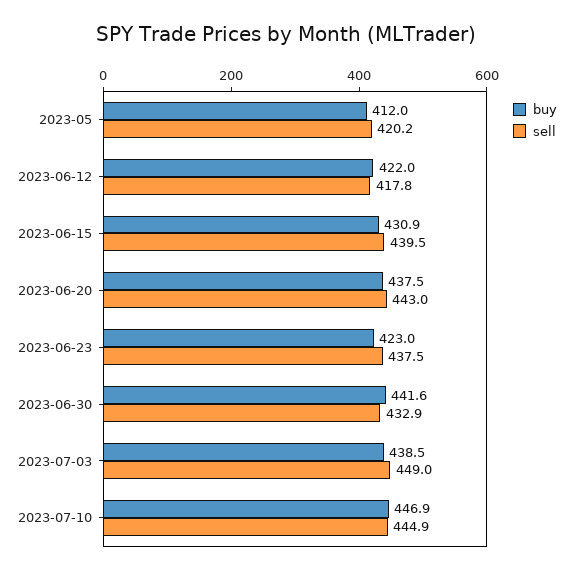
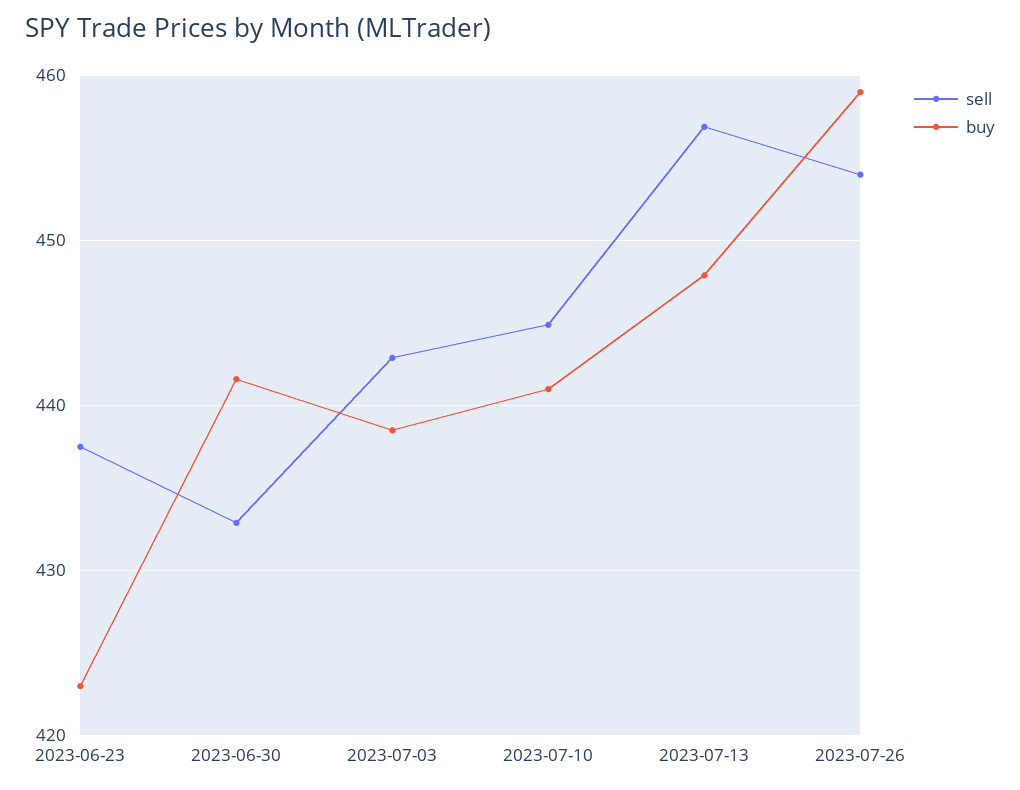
buy, 2023-05: 412 -> none
sell, 2023-05: 420.2 -> none
buy, 2023-06-12: 422 -> none
sell, 2023-06-12: 417.8 -> none
buy, 2023-06-15: 430.9 -> none
sell, 2023-06-15: 439.5 -> none
buy, 2023-06-20: 437.5 -> none
sell, 2023-06-20: 443 -> none
sell, 2023-07-03: 449 -> 443
buy, 2023-07-10: 446.9 -> 441
sell, 2023-07-13: none -> 457
buy, 2023-07-13: none -> 448
sell, 2023-07-26: none -> 454
buy, 2023-07-26: none -> 459

